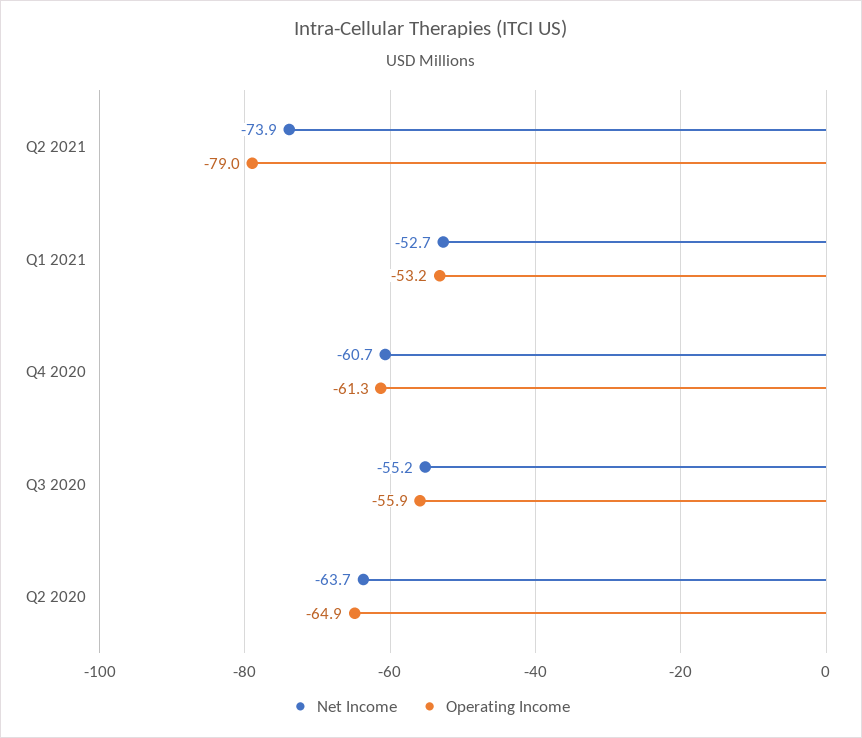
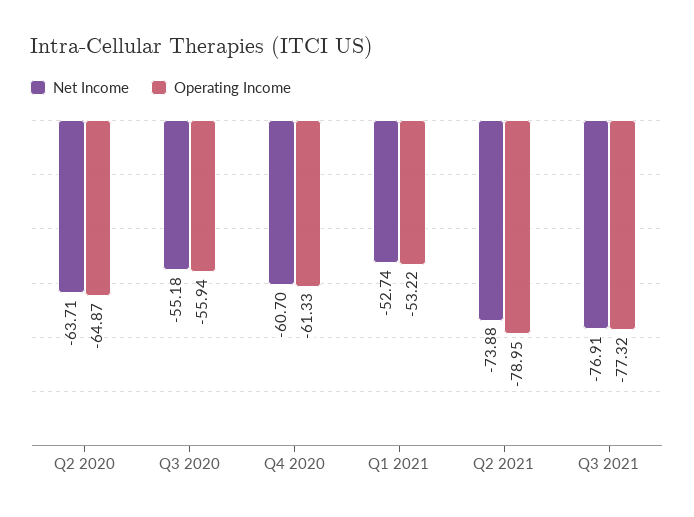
Net Income, Q3 2021: none -> -76.91
Operating Income, Q3 2021: none -> -77.32

